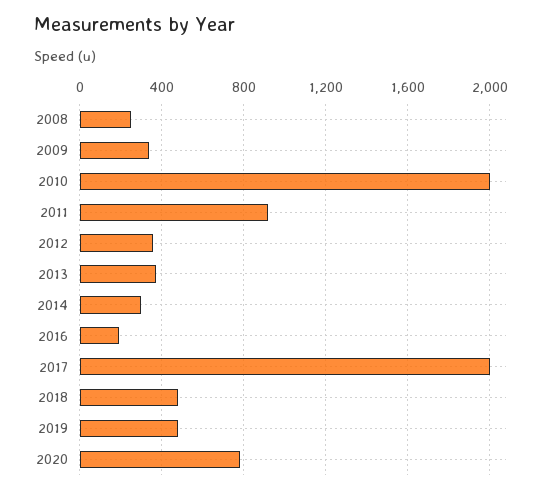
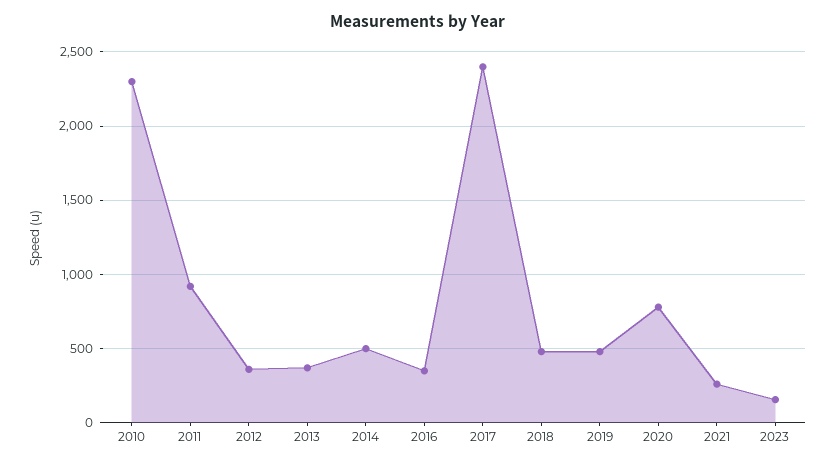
2008: 250 -> none
2009: 350 -> none
2010: 2000 -> 2300
2014: 300 -> 500
2016: 200 -> 350
2017: 2000 -> 2400
2021: none -> 250
2023: none -> 150

